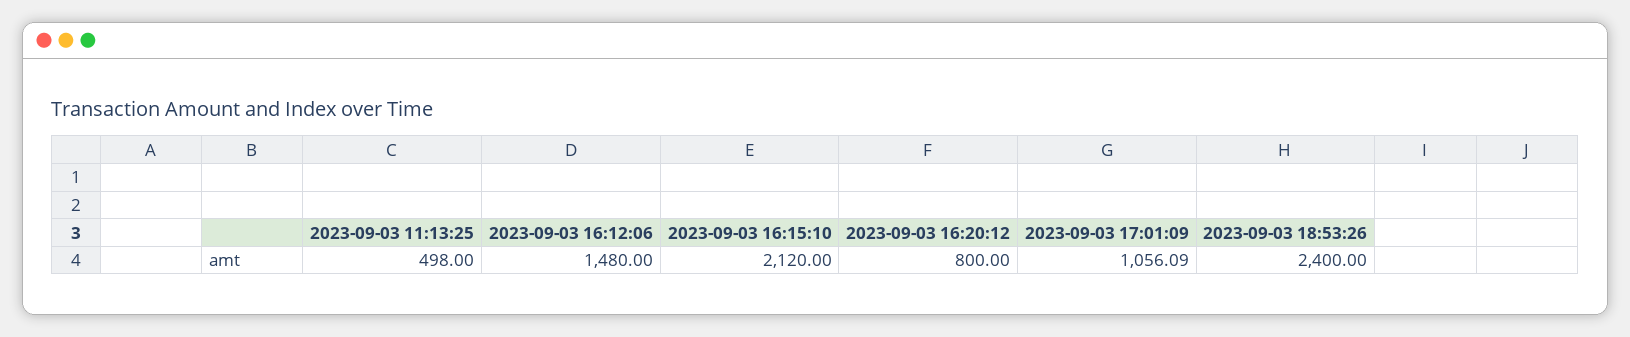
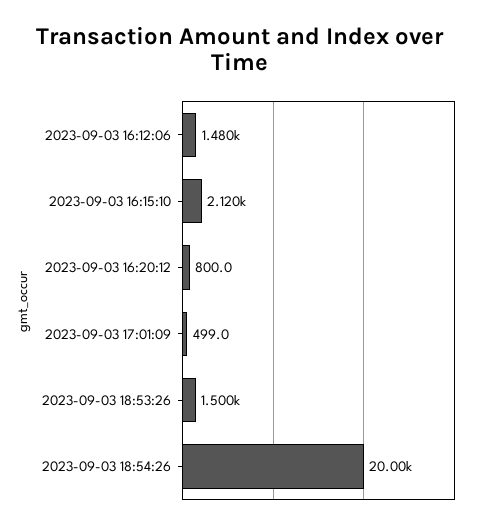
2023-09-03 11:13:25: 498 -> none
2023-09-03 17:01:09: 1056.09 -> 499
2023-09-03 18:53:26: 2400 -> 1500
2023-09-03 18:54:26: none -> 20000

